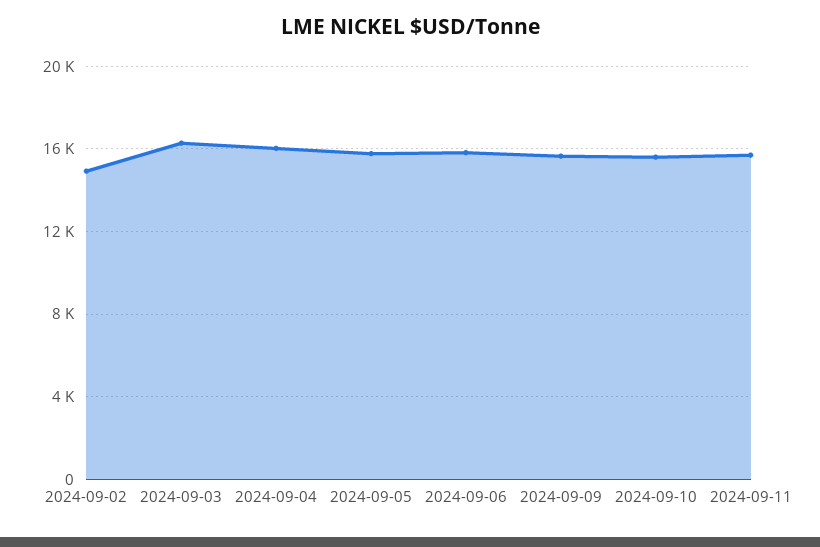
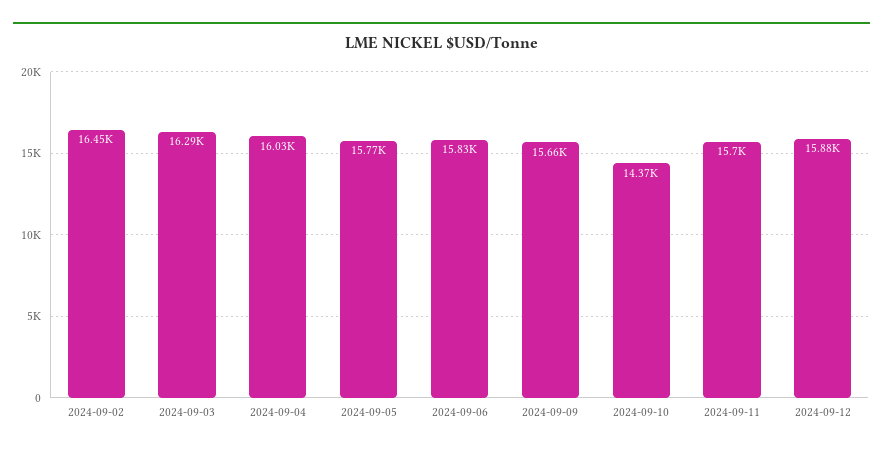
2024-09-02: 15000 -> 16450
2024-09-10: 15500 -> 14370
2024-09-12: none -> 15880

